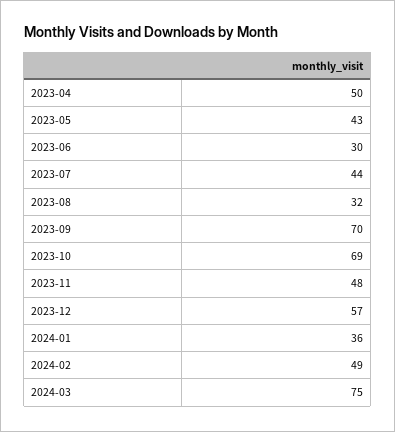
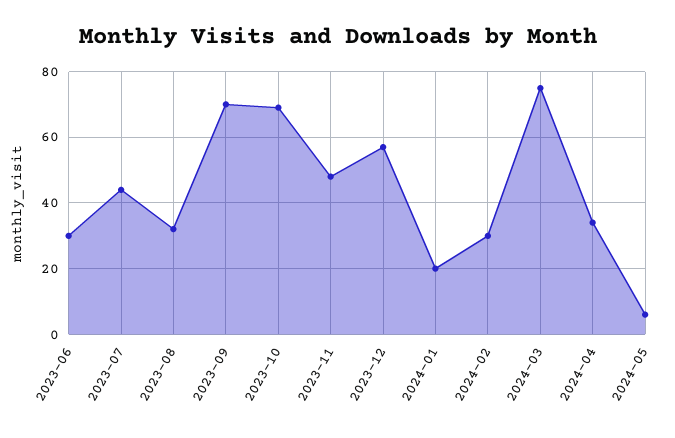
2023-04: 50 -> none
2023-05: 43 -> none
2024-01: 36 -> 20
2024-02: 49 -> 30
2024-04: none -> 35
2024-05: none -> 5

